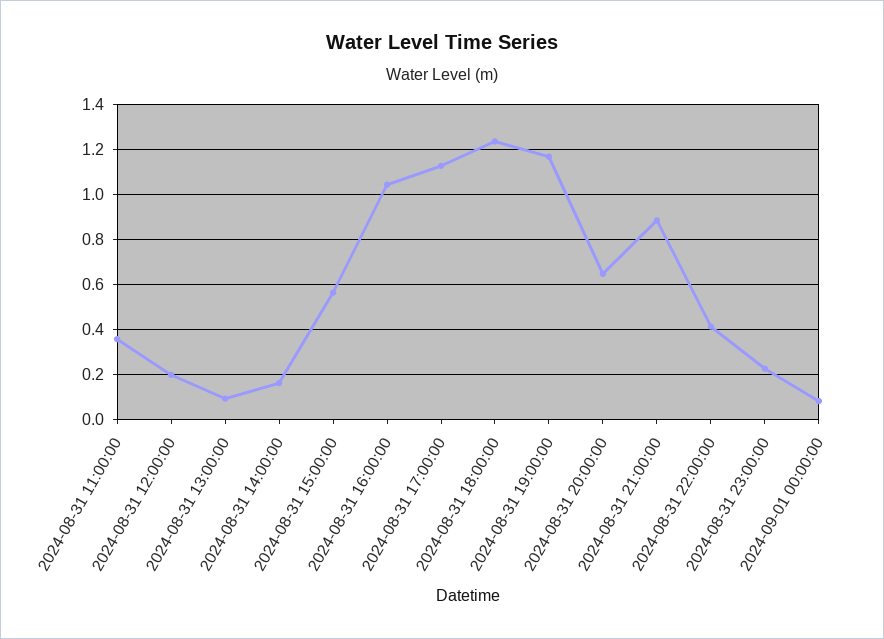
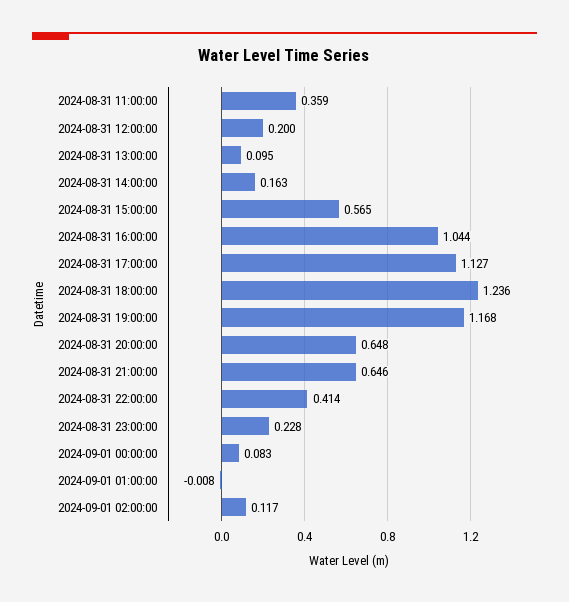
2024-08-31 21:00:00: 0.9 -> 0.646
2024-09-01 01:00:00: none -> -0.008
2024-09-01 02:00:00: none -> 0.117

